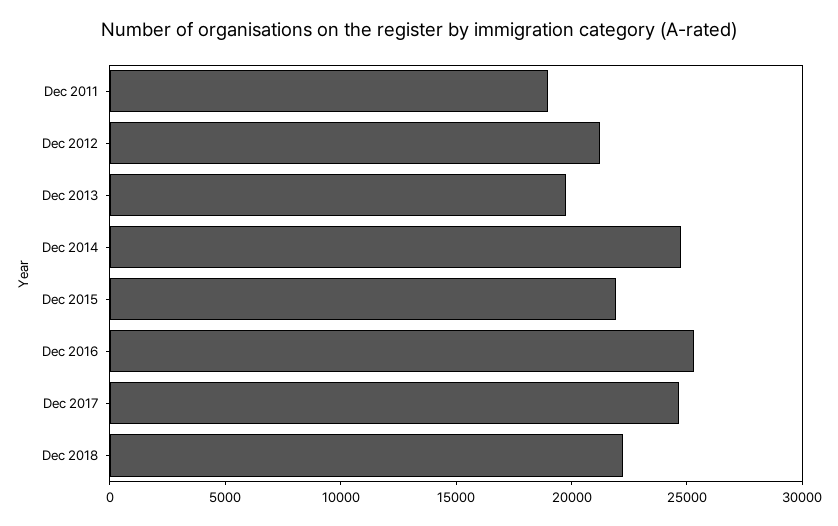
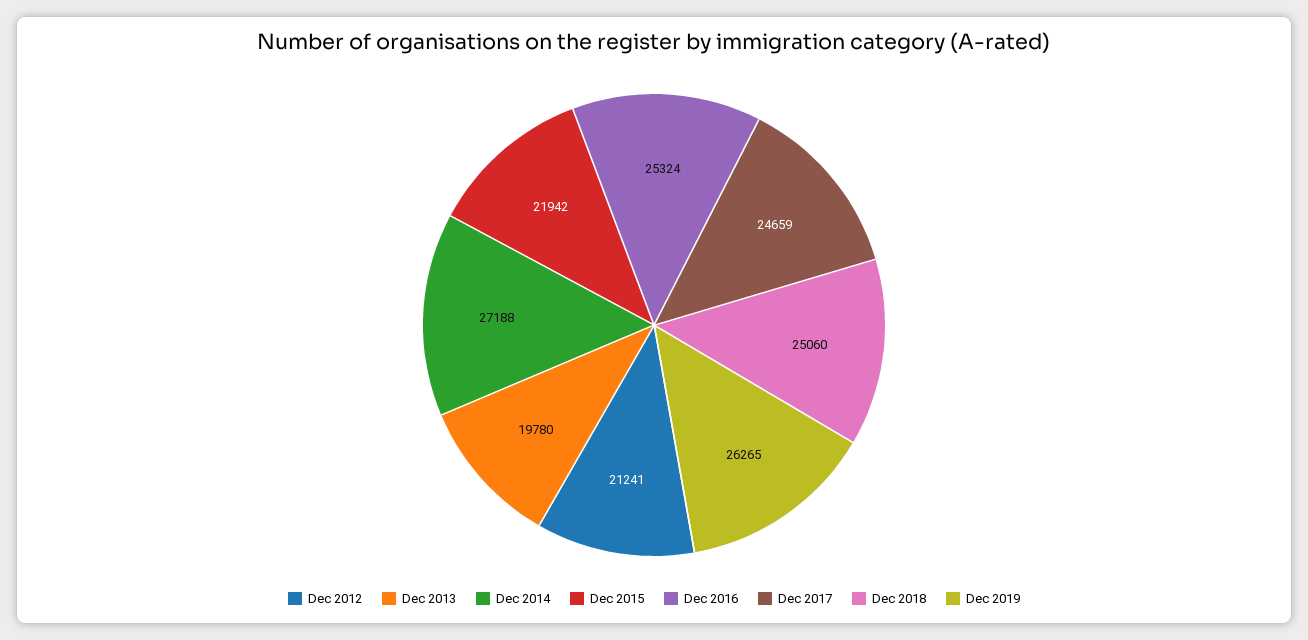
Dec 2011: 19000 -> none
Dec 2014: 25000 -> 27188
Dec 2018: 22000 -> 25060
Dec 2019: none -> 26265

